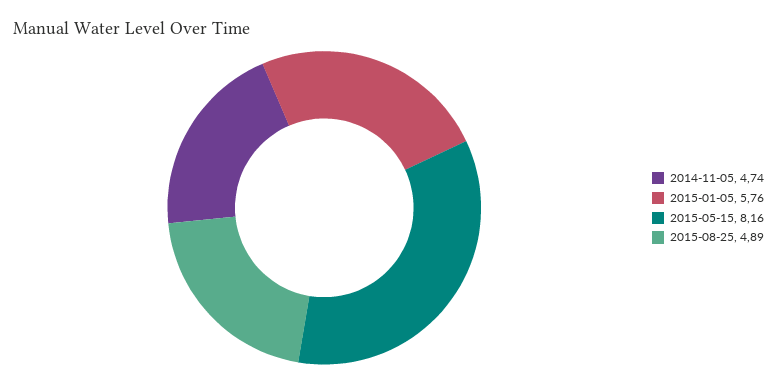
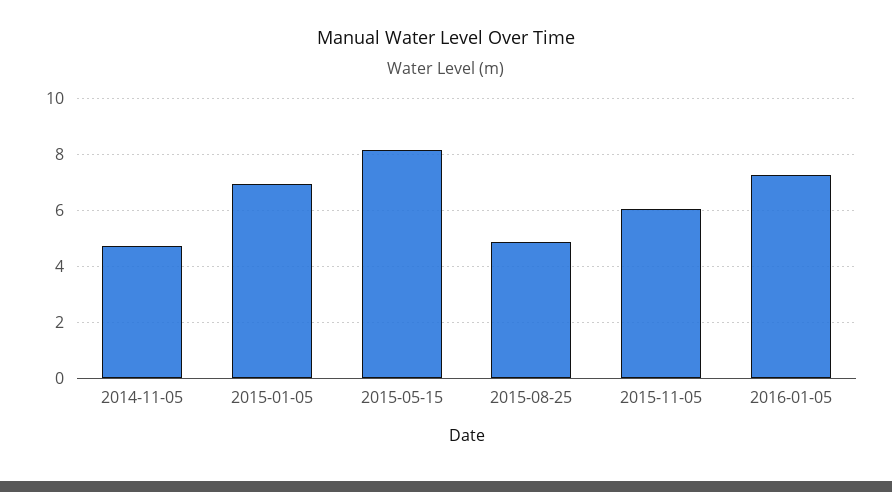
2015-01-05: 5.76 -> 7
2015-11-05: none -> 6
2016-01-05: none -> 7.25

